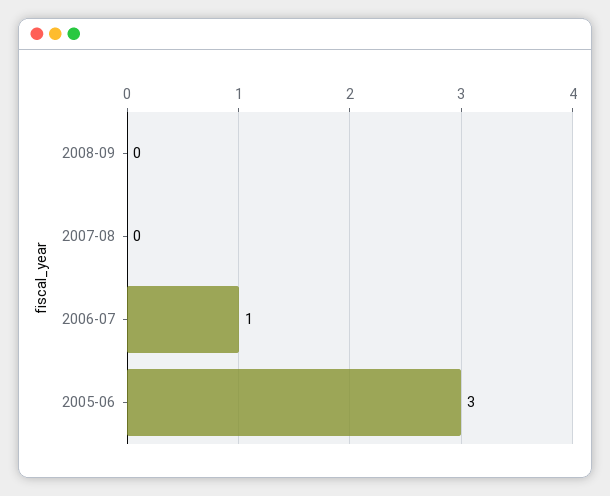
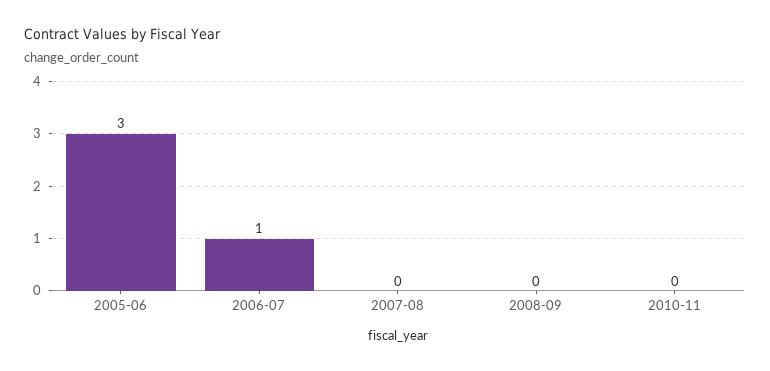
2010-11: none -> 0

